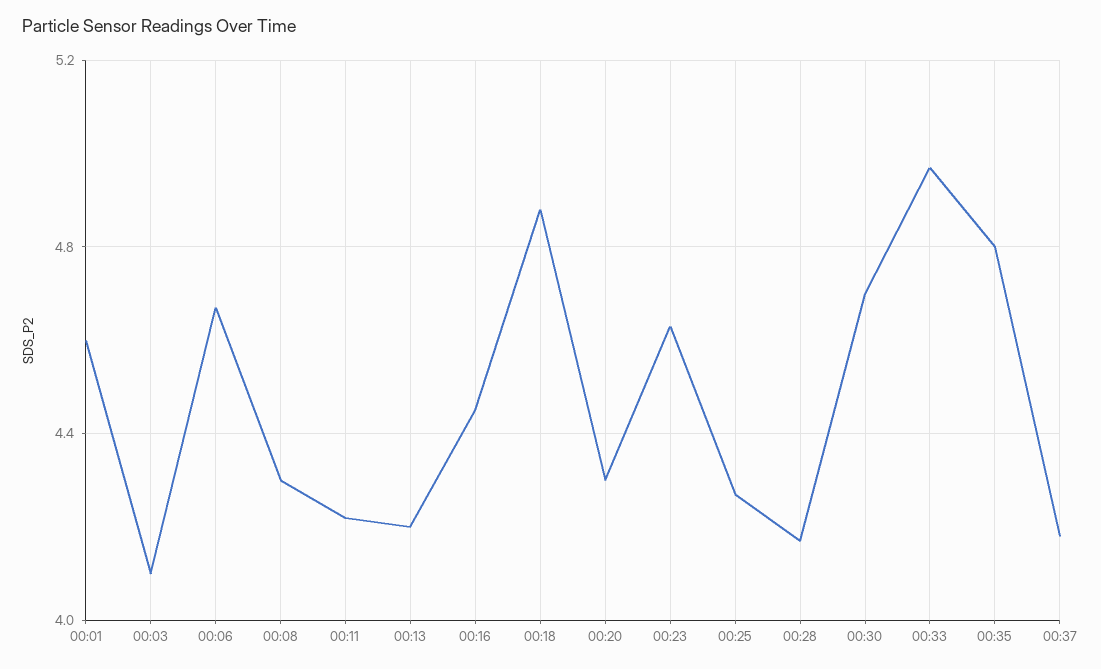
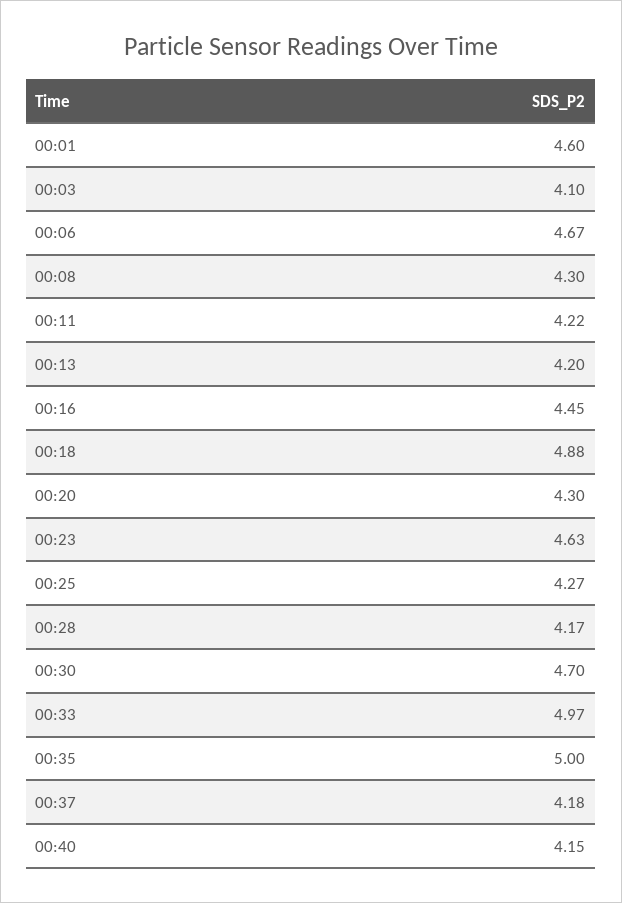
00:35: 4.8 -> 5
00:40: none -> 4.15

